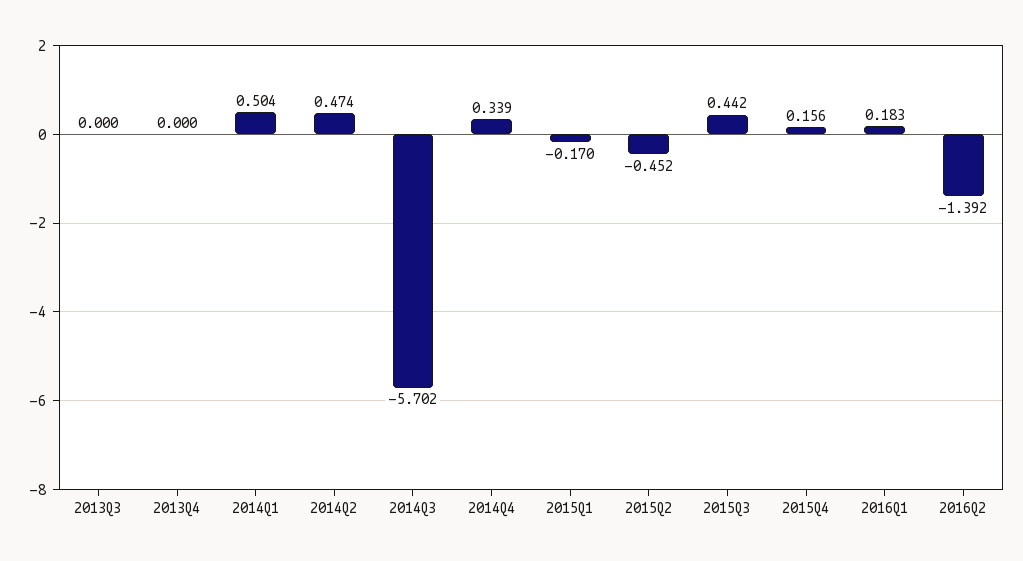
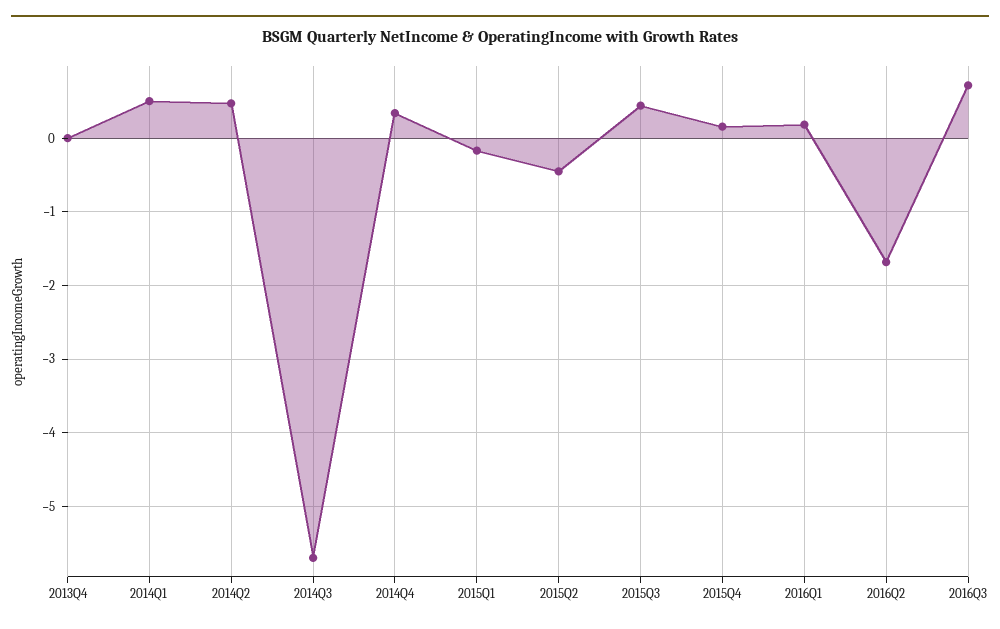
2013Q3: 0 -> none
2016Q2: -1.392 -> -1.7
2016Q3: none -> 0.7

